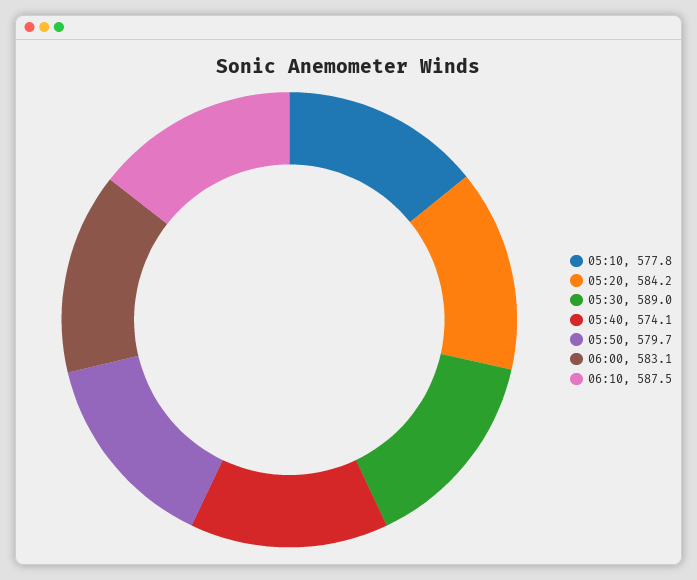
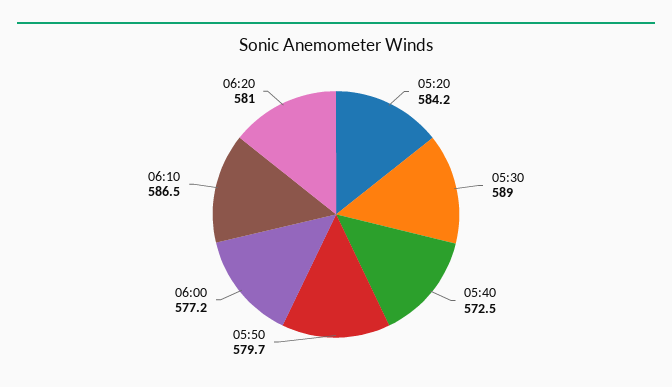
05:10: 577.8 -> none
05:40: 574.1 -> 572.5
06:00: 583.1 -> 577.2
06:10: 587.5 -> 586.5
06:20: none -> 581

